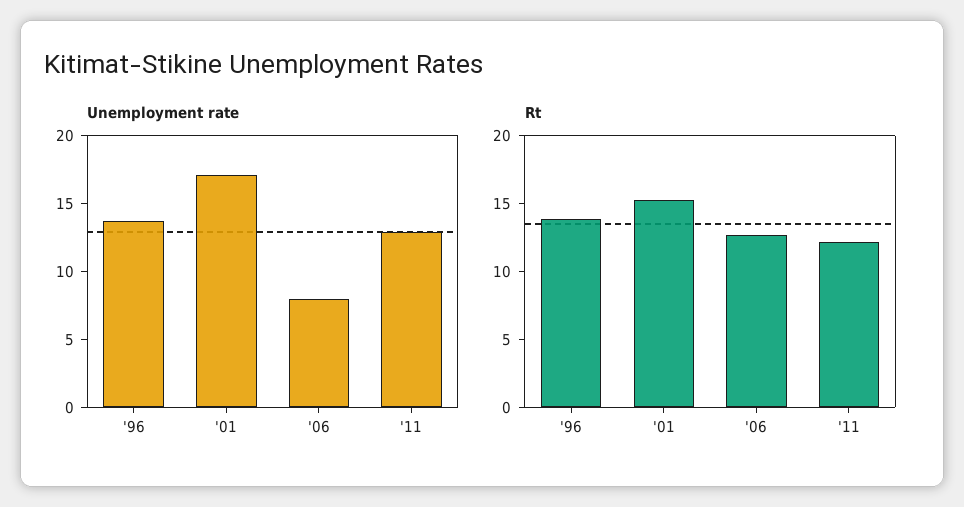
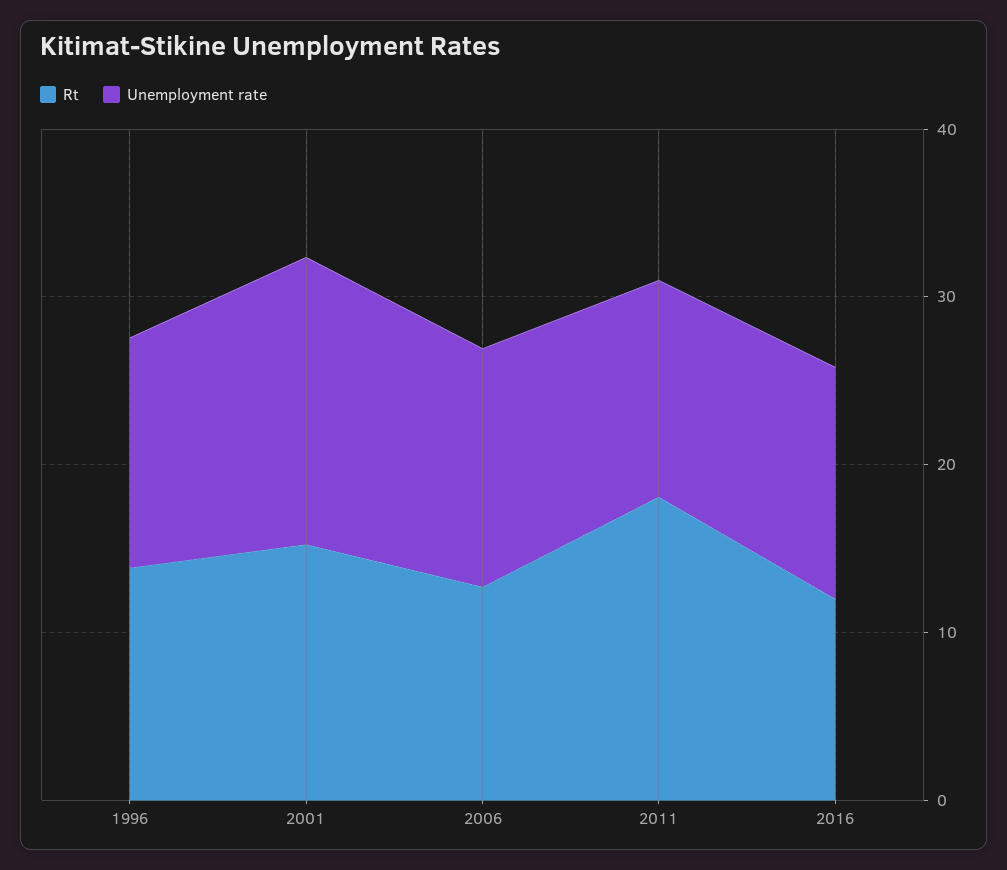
Unemployment rate, '06: 8 -> 14
Rt, '11: 12 -> 18
Rt, 2016: none -> 12
Unemployment rate, 2016: none -> 14

